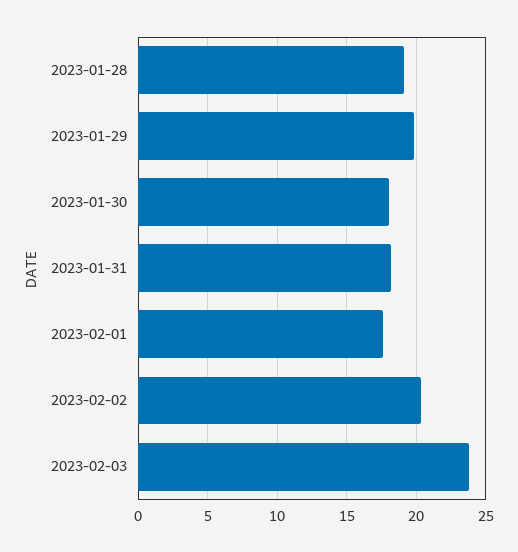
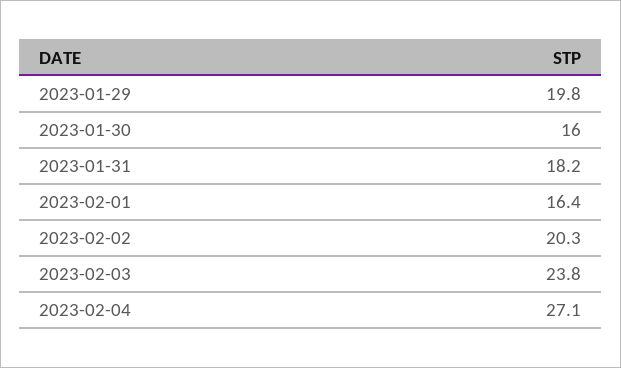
2023-01-28: 19 -> none
2023-01-30: 18 -> 16
2023-02-01: 17.5 -> 16.4
2023-02-04: none -> 27.1

